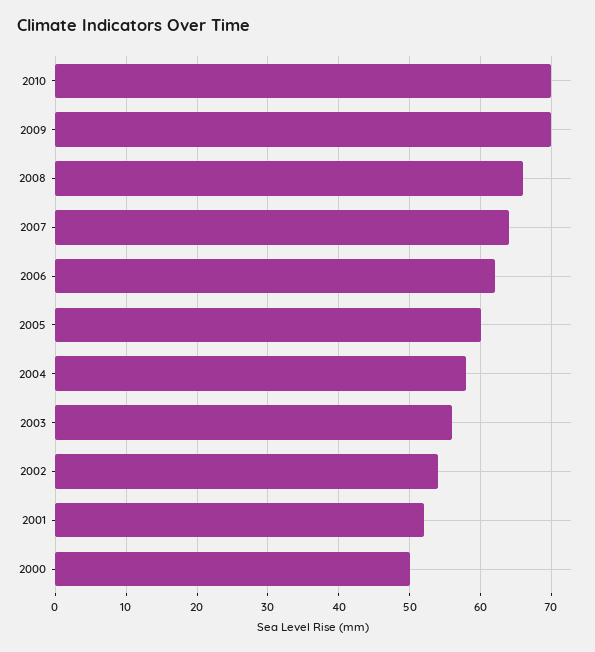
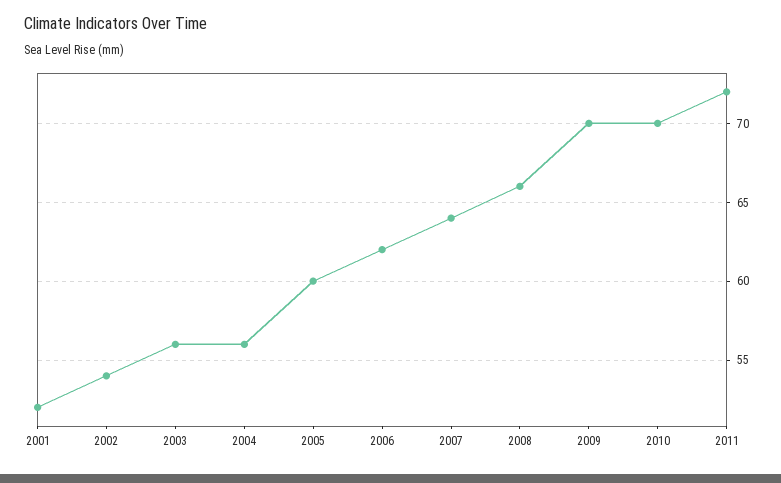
2004: 58 -> 56
2000: 50 -> none
2011: none -> 72

